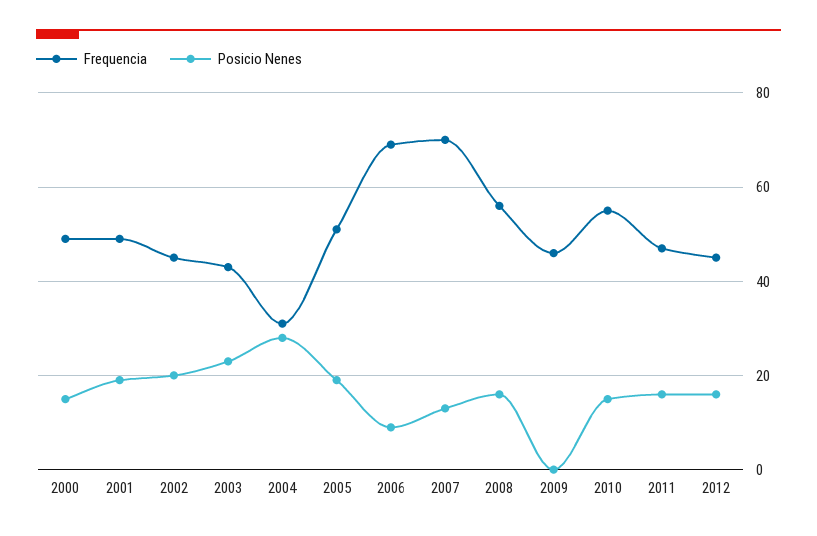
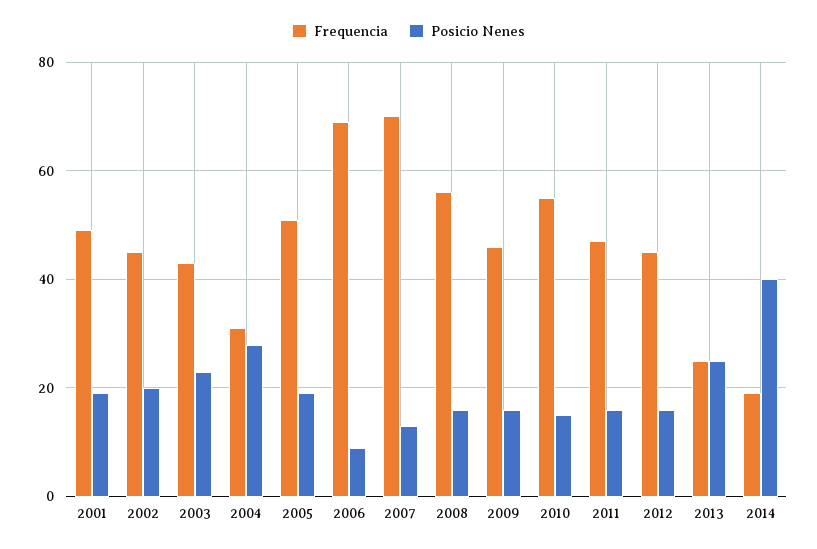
Frequencia, 2000: 50 -> none
Posicio Nenes, 2000: 15 -> none
Posicio Nenes, 2009: 0 -> 15
Frequencia, 2013: none -> 25
Posicio Nenes, 2013: none -> 25
Frequencia, 2014: none -> 20
Posicio Nenes, 2014: none -> 40

